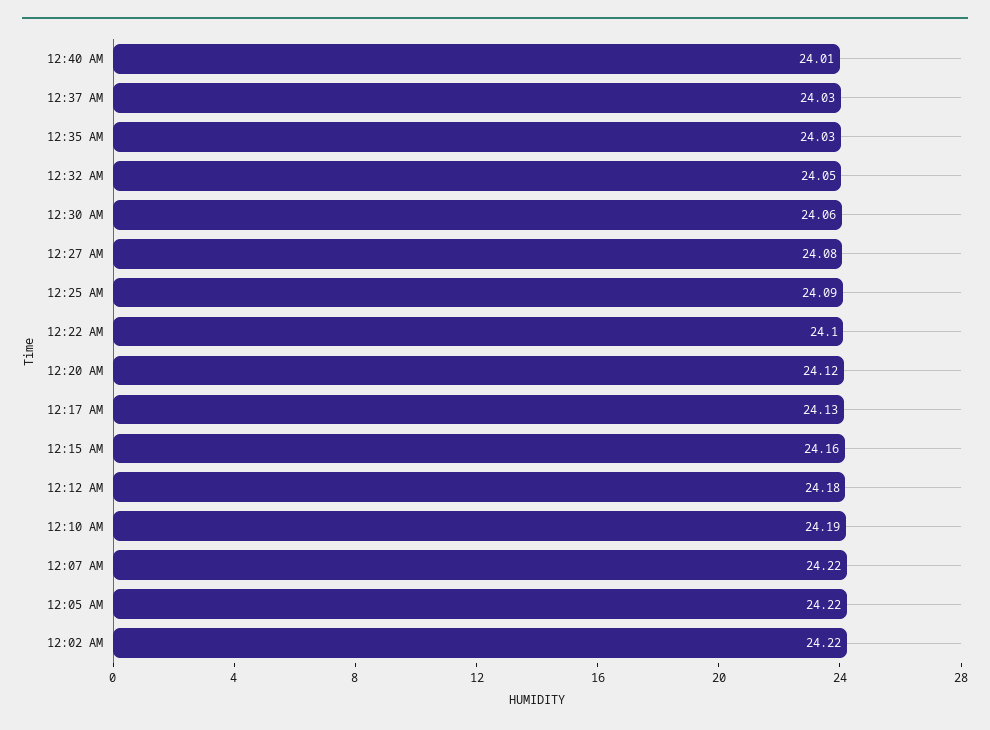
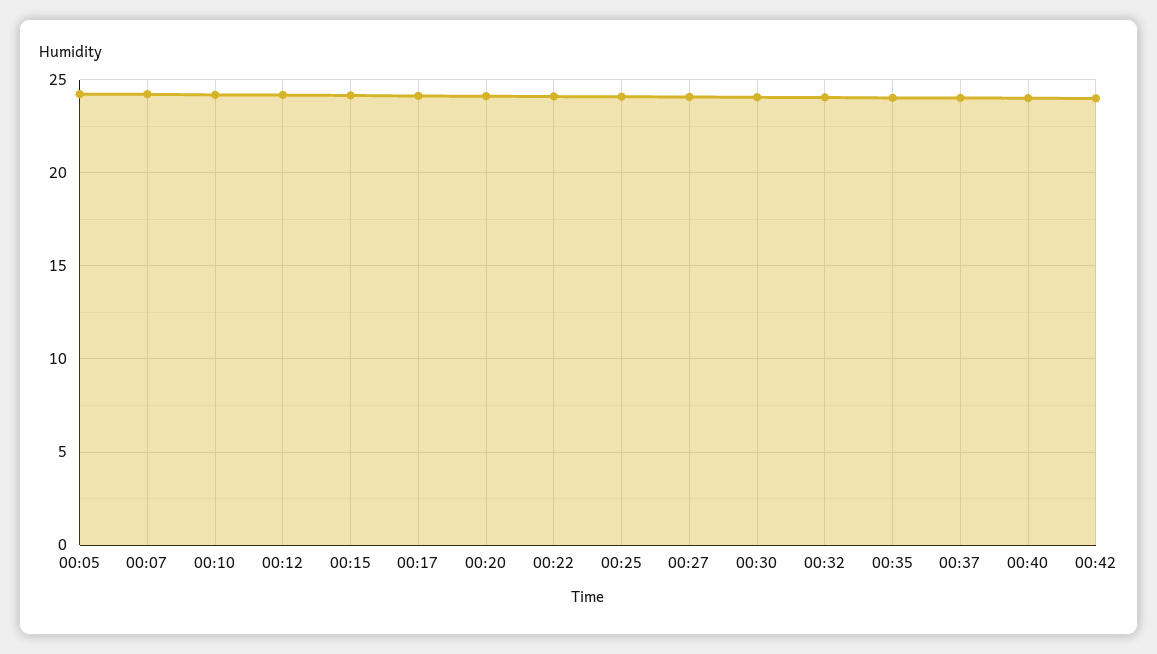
12:02 AM: 24.22 -> none
00:42: none -> 24

